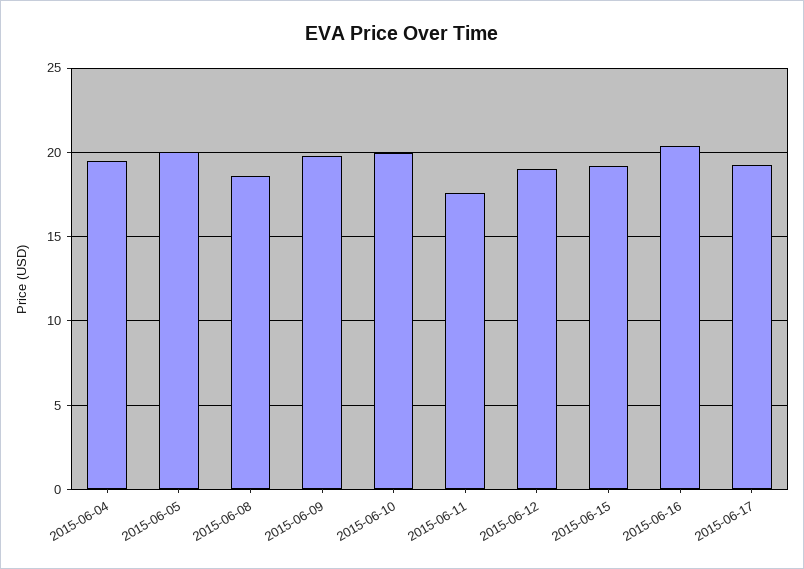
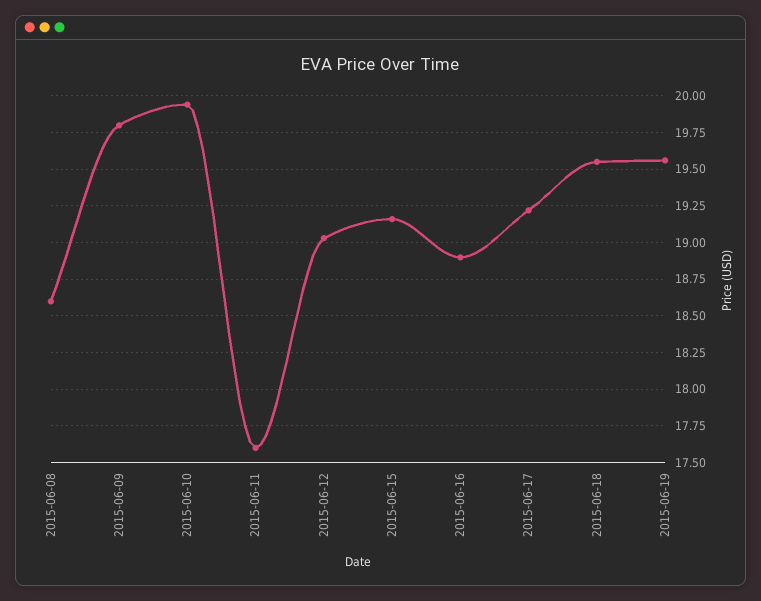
2015-06-04: 19.5 -> none
2015-06-05: 20 -> none
2015-06-16: 20.5 -> 18.9
2015-06-18: none -> 19.55
2015-06-19: none -> 19.55

